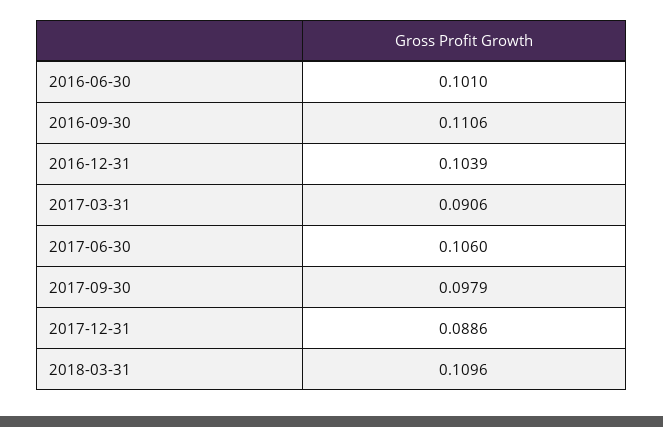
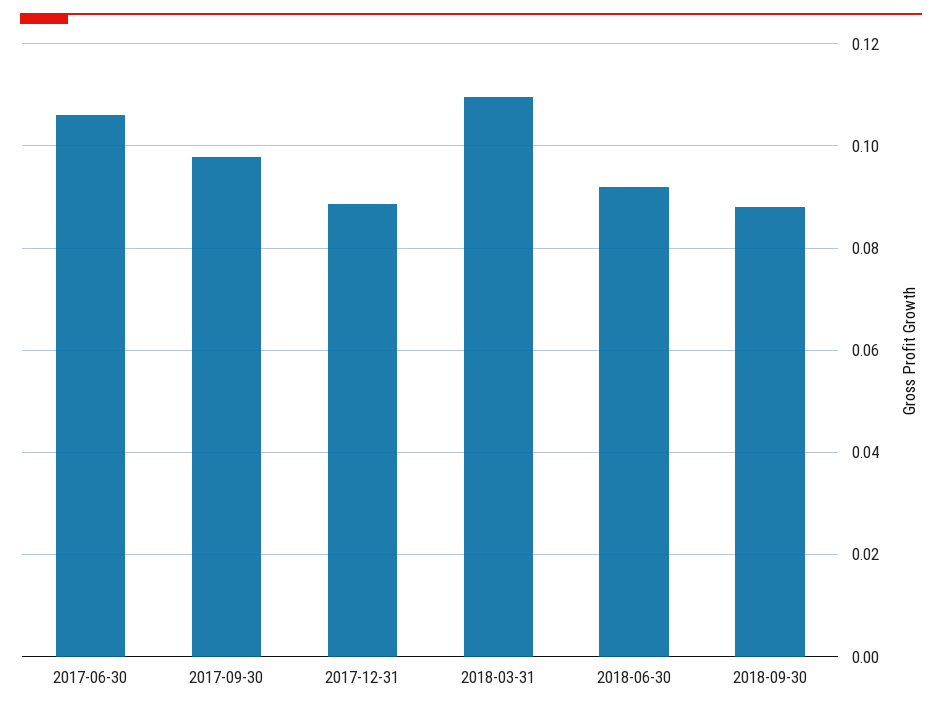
2016-06-30: 0.101 -> none
2016-09-30: 0.1106 -> none
2016-12-31: 0.1039 -> none
2017-03-31: 0.0906 -> none
2018-06-30: none -> 0.092
2018-09-30: none -> 0.088

